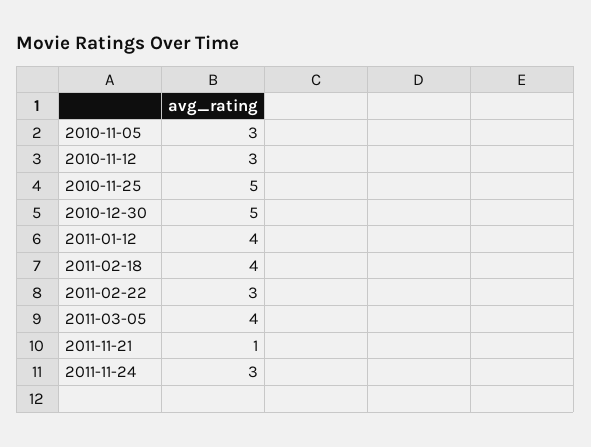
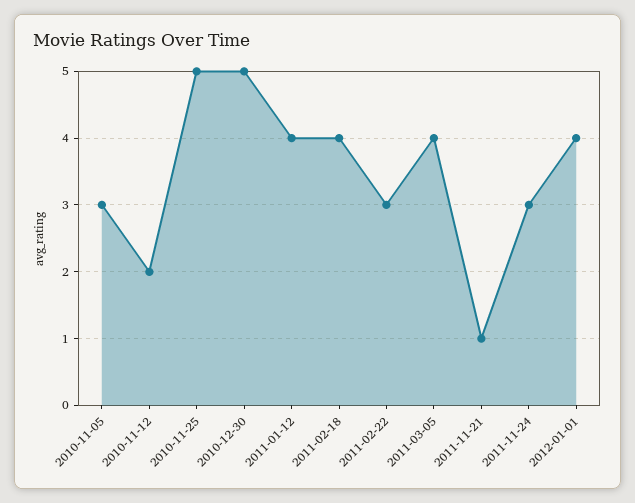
2010-11-12: 3 -> 2
2012-01-01: none -> 4

